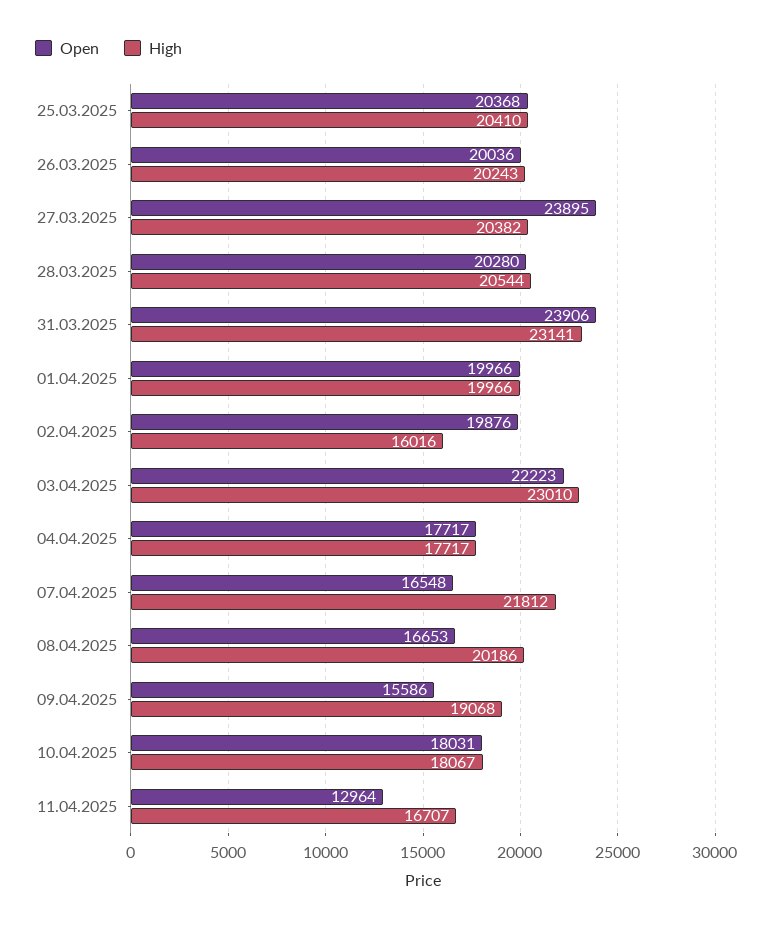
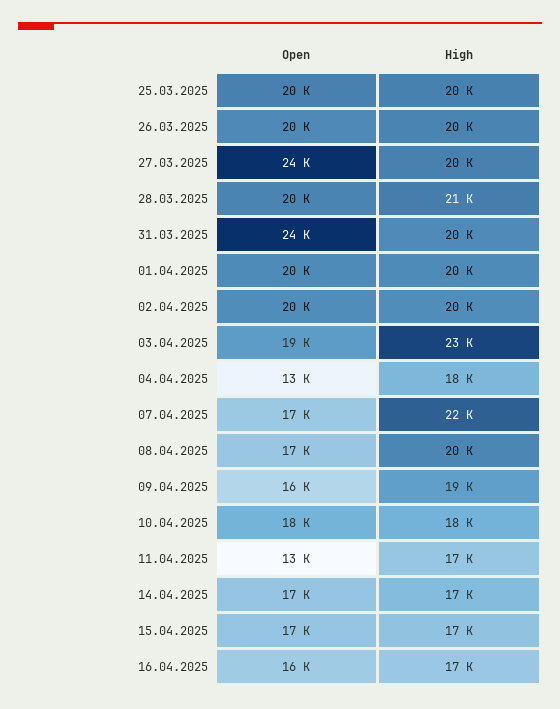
High, 31.03.2025: 23141 -> 20000
High, 02.04.2025: 16016 -> 20000
Open, 03.04.2025: 22223 -> 19000
Open, 04.04.2025: 17717 -> 13000
Open, 14.04.2025: none -> 17000
High, 14.04.2025: none -> 17000
Open, 15.04.2025: none -> 17000
High, 15.04.2025: none -> 17000
Open, 16.04.2025: none -> 16000
High, 16.04.2025: none -> 17000

